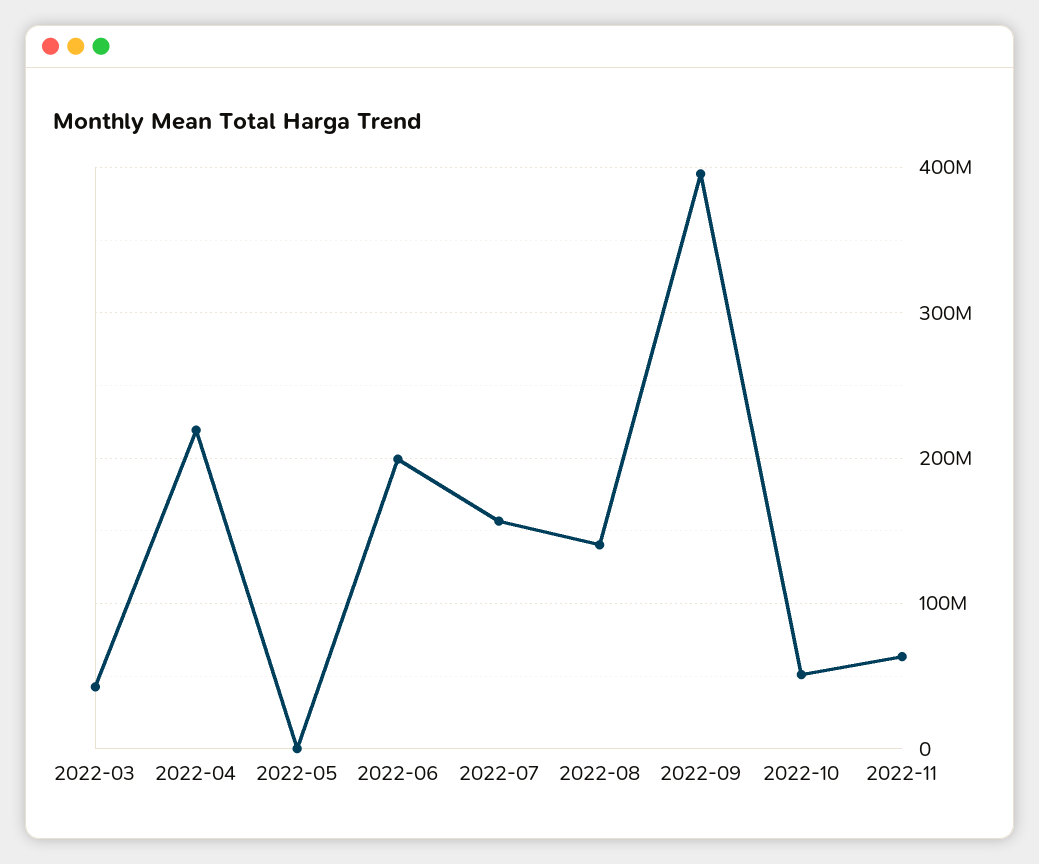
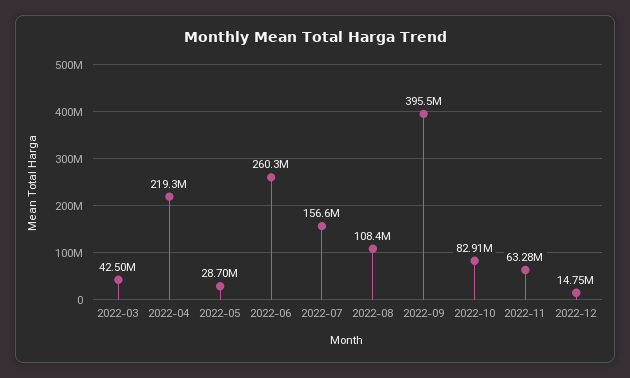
2022-05: 0 -> 28700000
2022-06: 200000000 -> 260300000
2022-08: 140000000 -> 108400000
2022-10: 50000000 -> 82910000
2022-12: none -> 14750000

